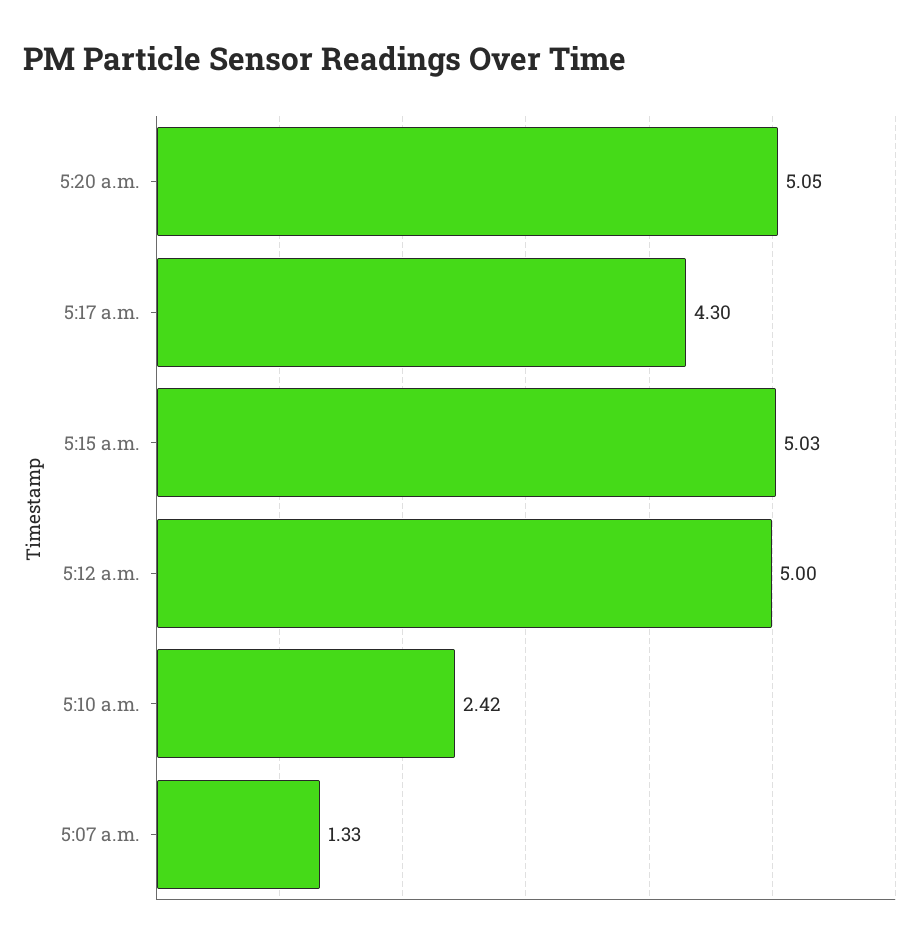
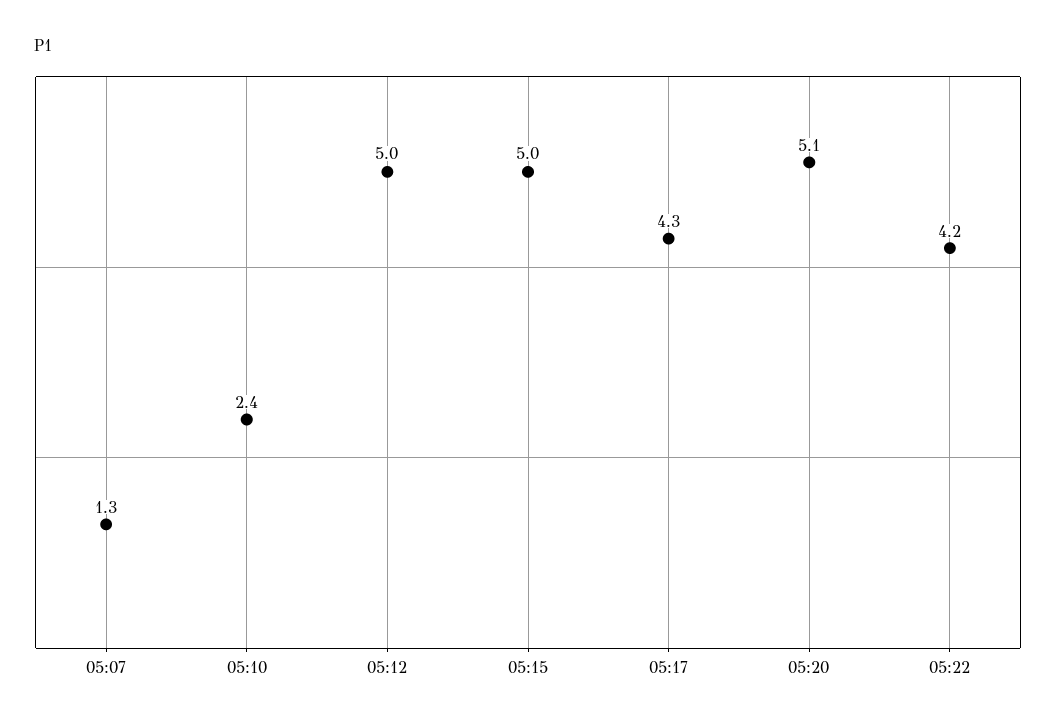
05:22: none -> 4.2

